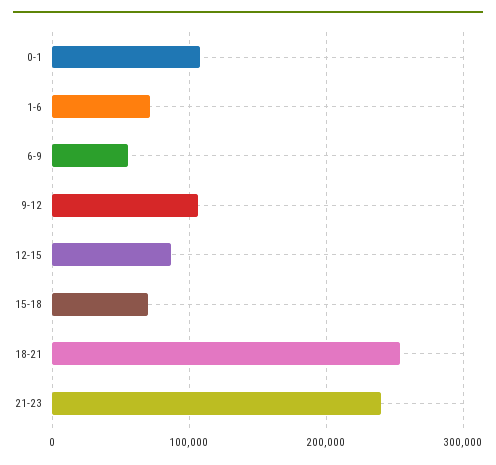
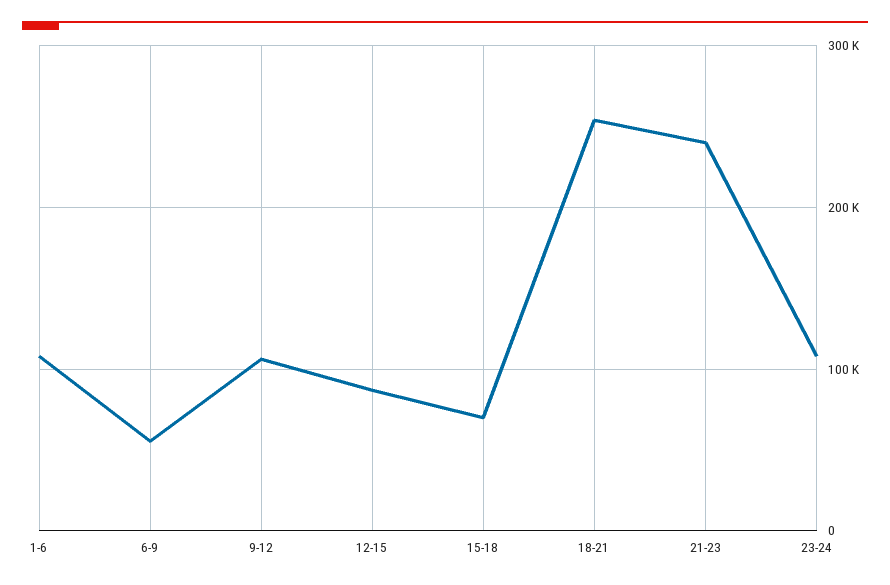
0-1: 110000 -> none
1-6: 70000 -> 110000
23-24: none -> 110000

